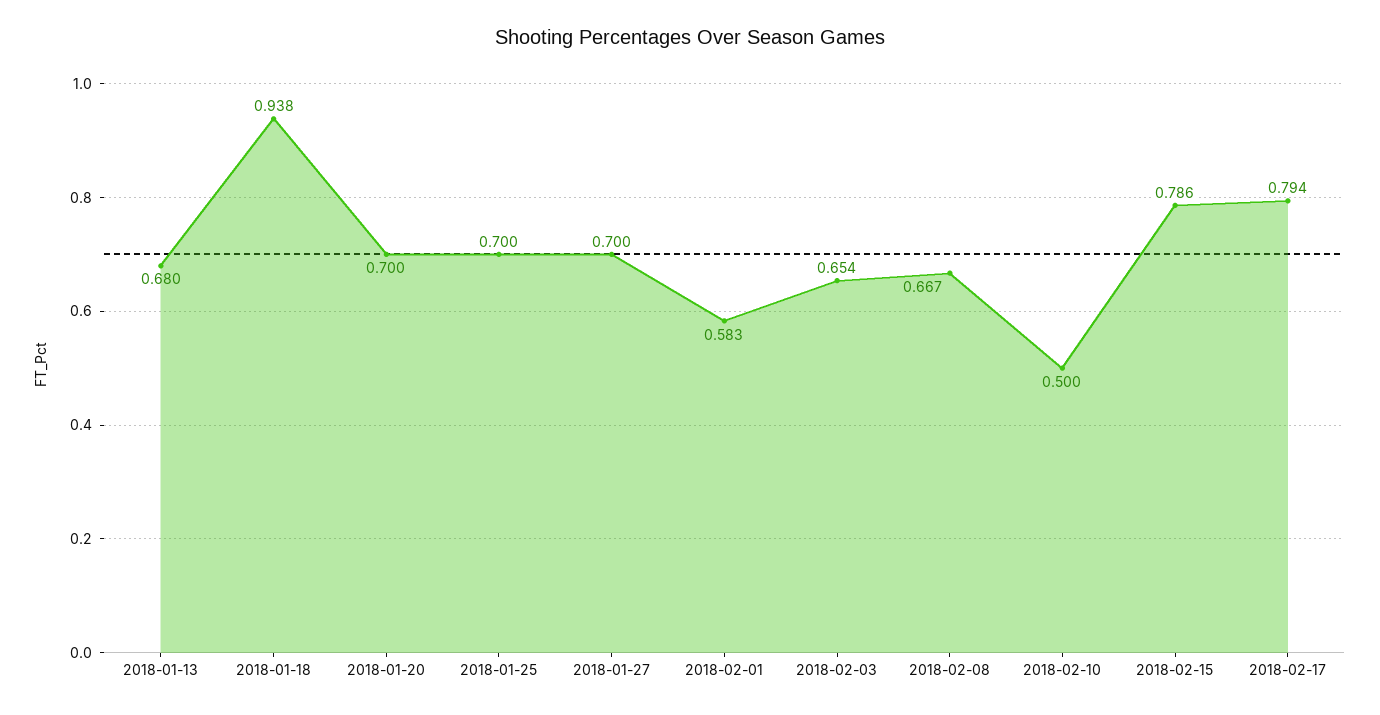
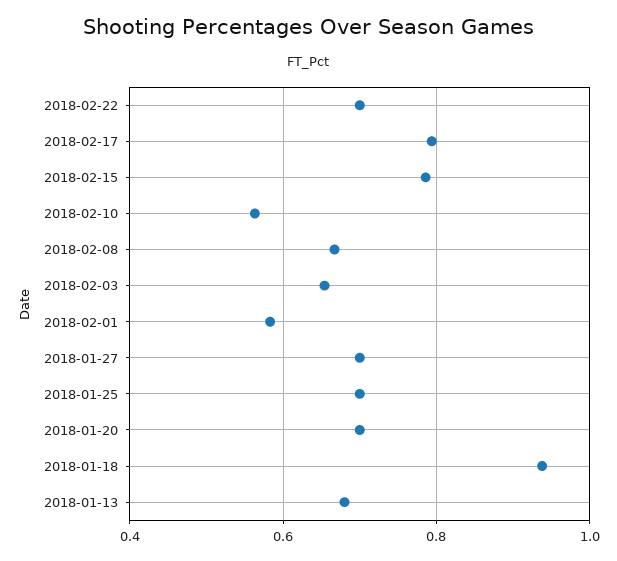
2018-02-10: 0.5 -> 0.56
2018-02-22: none -> 0.7

